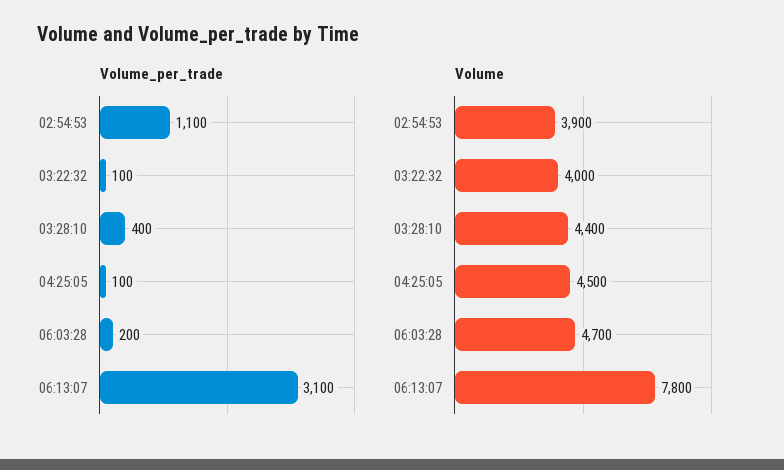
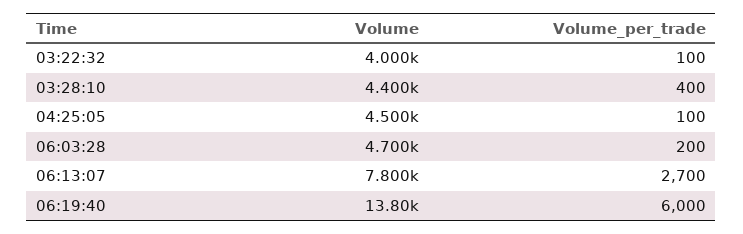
Volume_per_trade, 02:54:53: 1100 -> none
Volume_per_trade, 06:13:07: 3100 -> 2700
Volume, 02:54:53: 3900 -> none
Volume, 06:19:40: none -> 13800
Volume_per_trade, 06:19:40: none -> 6000

